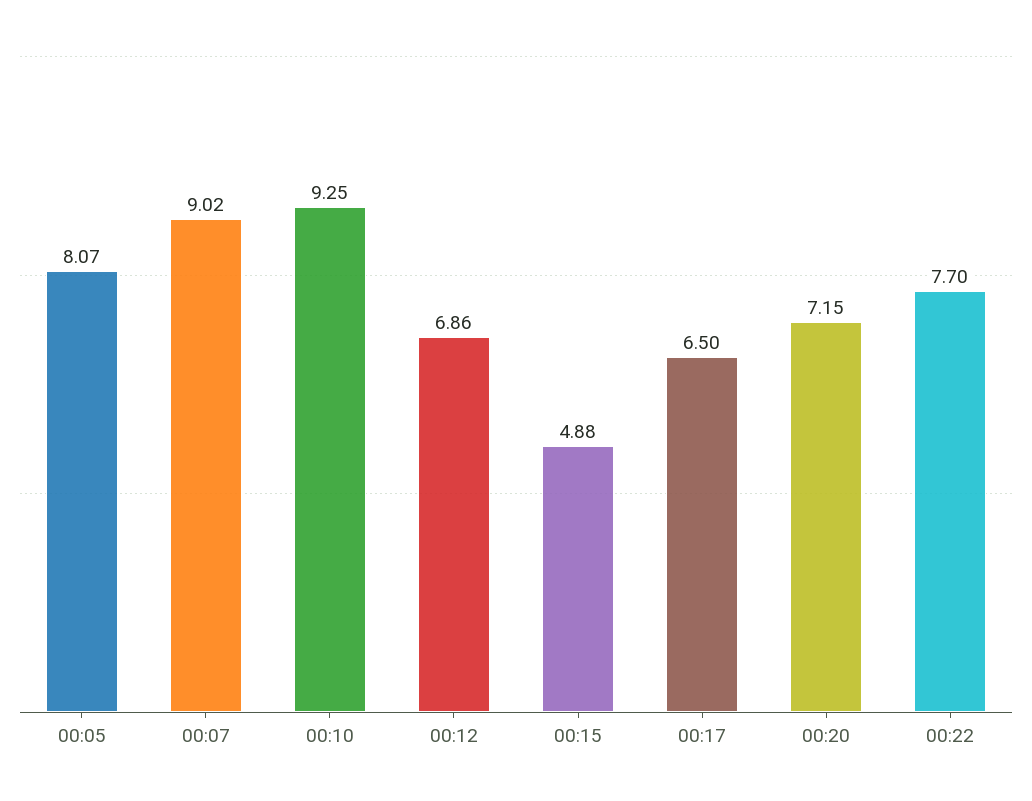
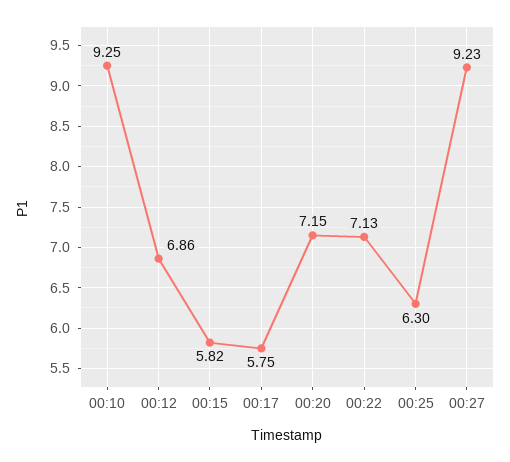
00:05: 8.07 -> none
00:07: 9.02 -> none
00:15: 4.88 -> 5.82
00:17: 6.5 -> 5.75
00:22: 7.7 -> 7.13
00:25: none -> 6.3
00:27: none -> 9.23

